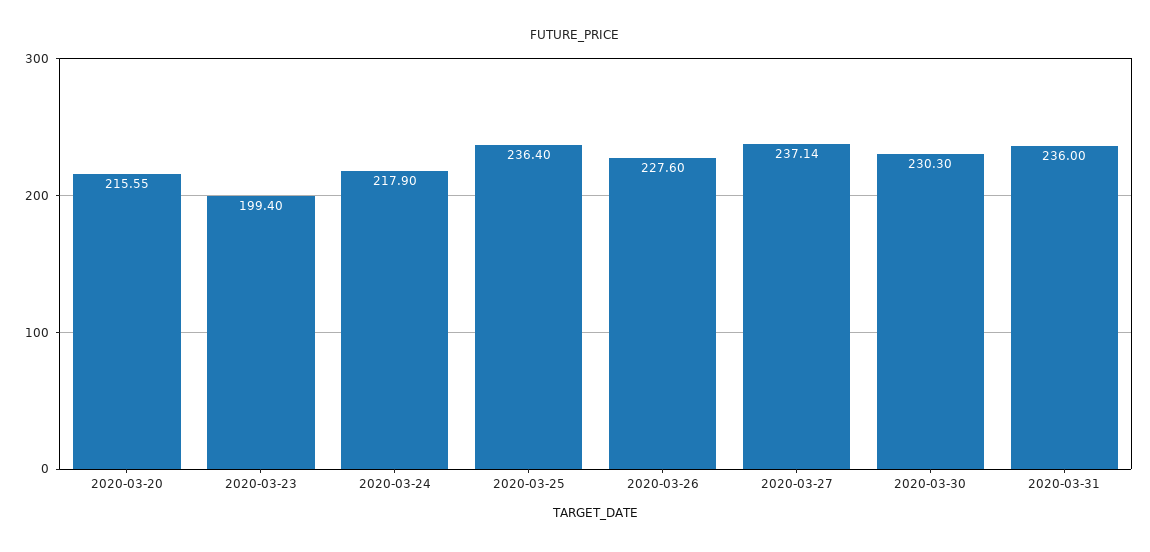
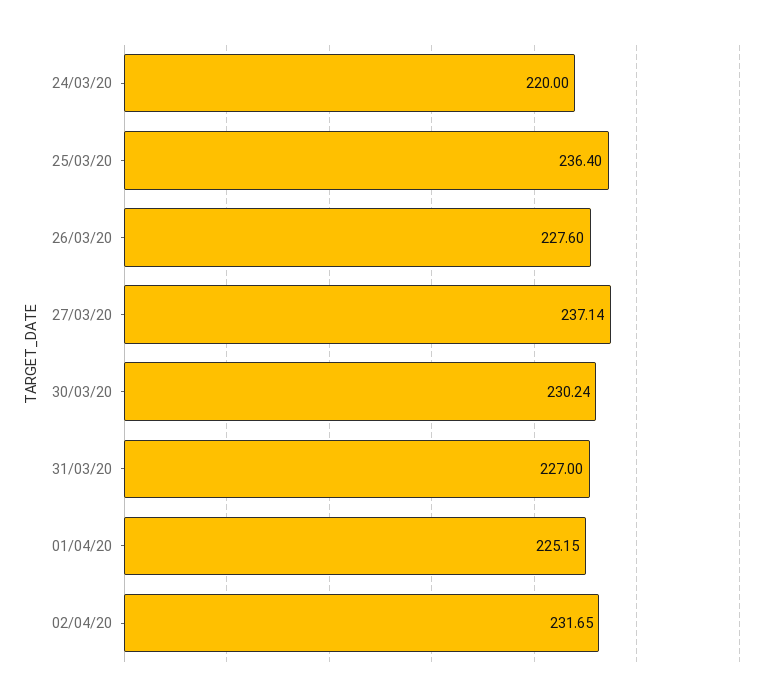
2020-03-20: 215.55 -> none
2020-03-23: 199.4 -> none
2020-03-24: 217.9 -> 220
2020-03-30: 230.3 -> 230.24
2020-03-31: 236 -> 227
01/04/20: none -> 225.15
02/04/20: none -> 231.65

